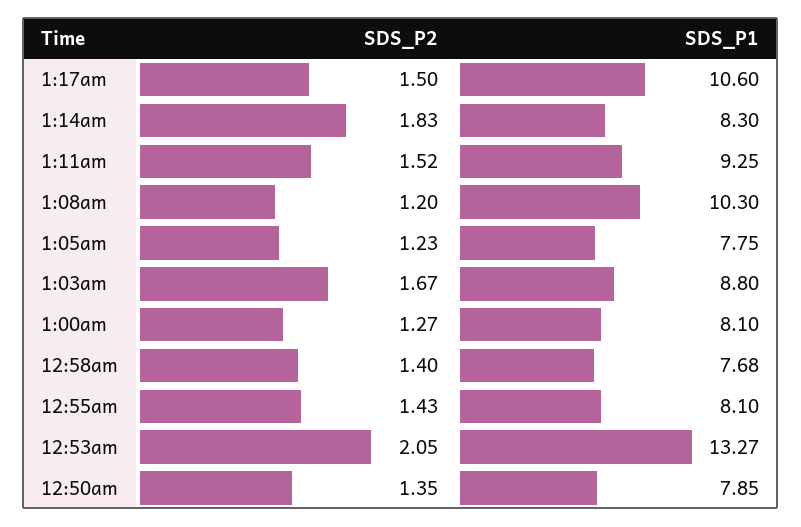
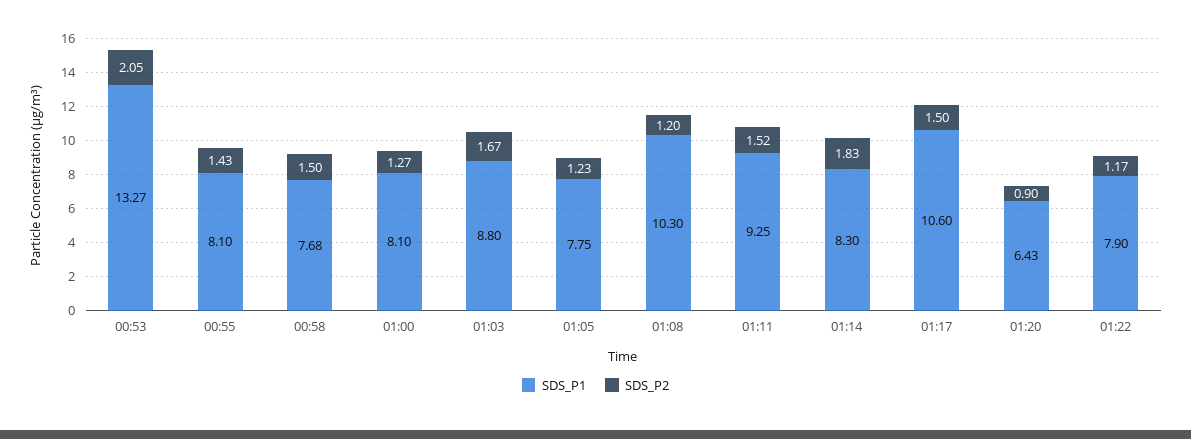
SDS_P2, 12:58am: 1.4 -> 1.5
SDS_P2, 12:50am: 1.35 -> none
SDS_P1, 12:50am: 7.85 -> none
SDS_P1, 01:20: none -> 6.43
SDS_P2, 01:20: none -> 0.9
SDS_P1, 01:22: none -> 7.9
SDS_P2, 01:22: none -> 1.17

